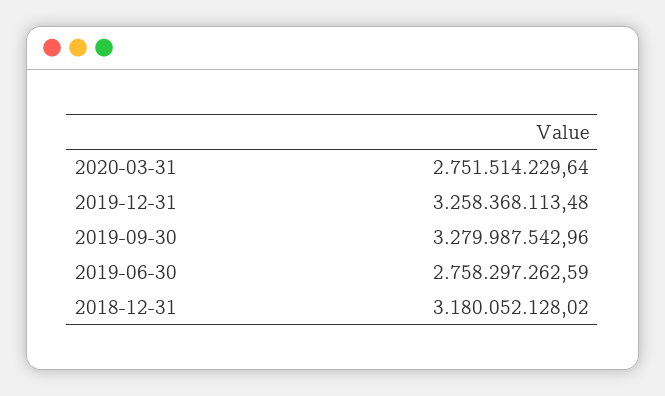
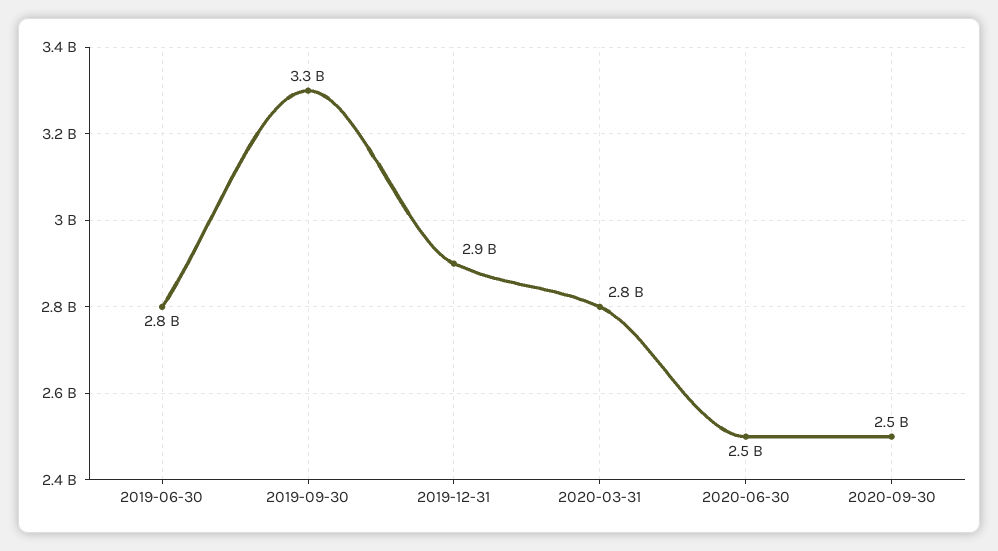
2019-12-31: 3258368113.48 -> 2900000000
2018-12-31: 3180052128.02 -> none
2020-06-30: none -> 2500000000
2020-09-30: none -> 2500000000

